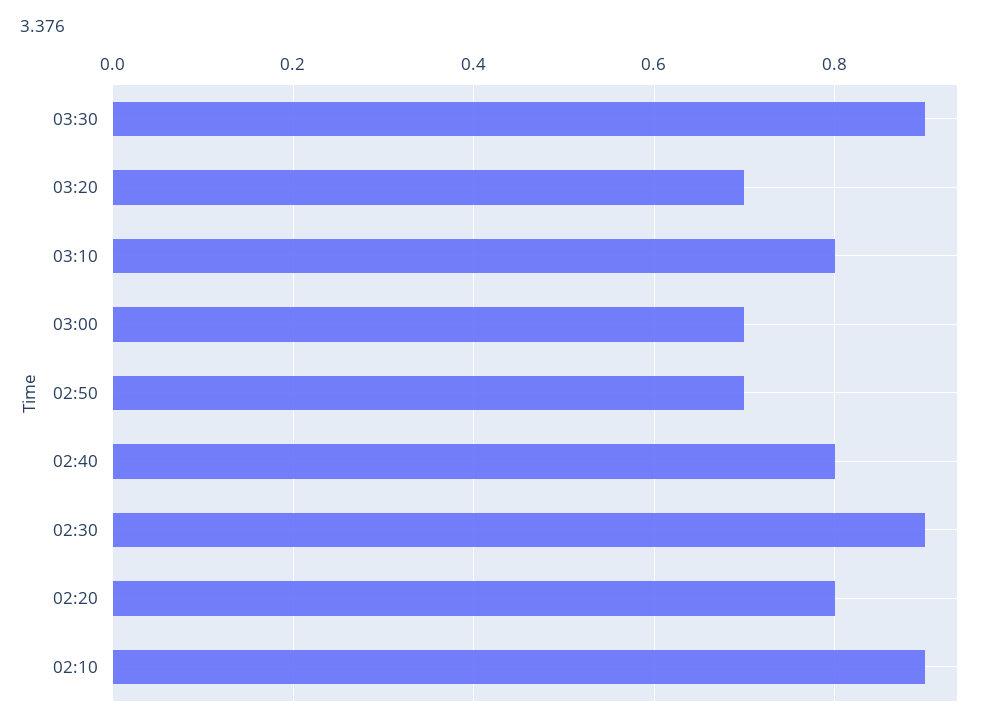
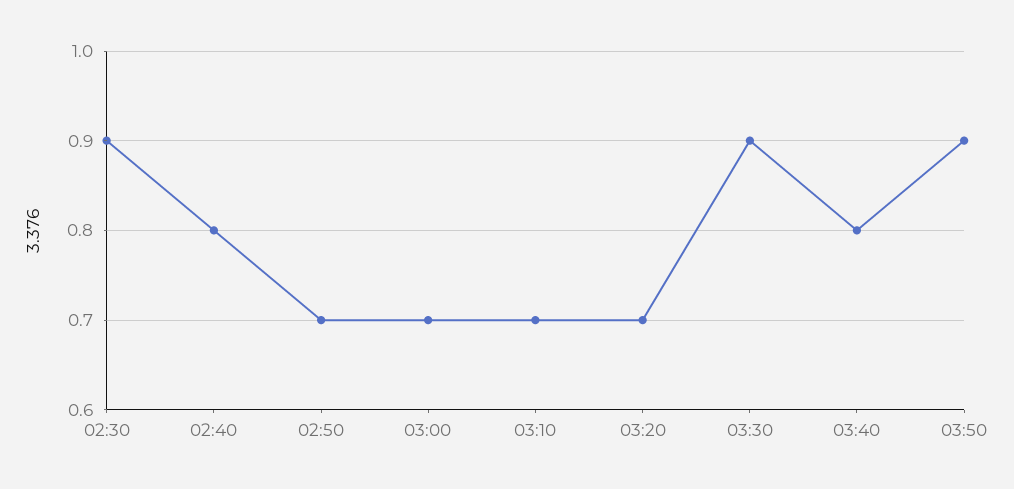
03:10: 0.8 -> 0.7
02:20: 0.8 -> none
02:10: 0.9 -> none
03:40: none -> 0.8
03:50: none -> 0.9

